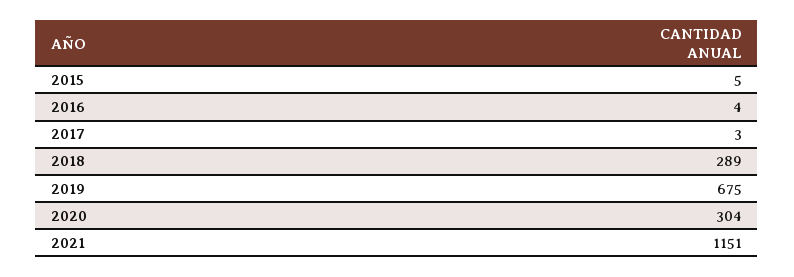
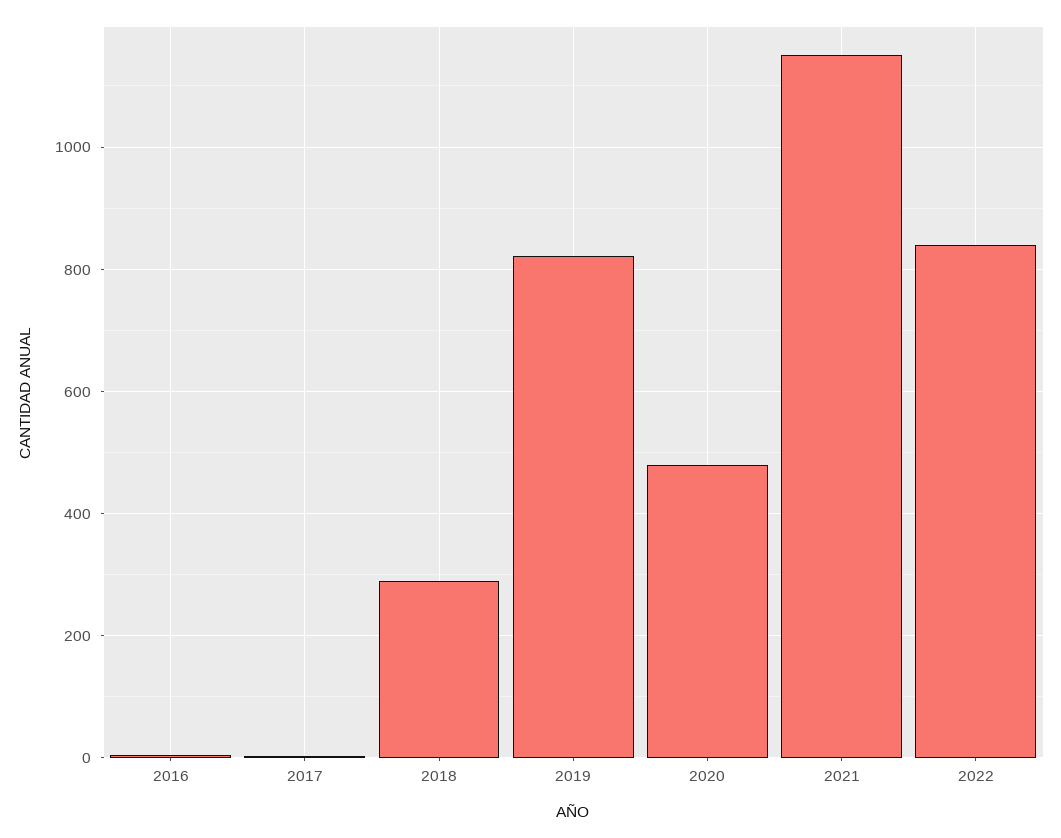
2015: 5 -> none
2019: 675 -> 820
2020: 304 -> 480
2022: none -> 840

